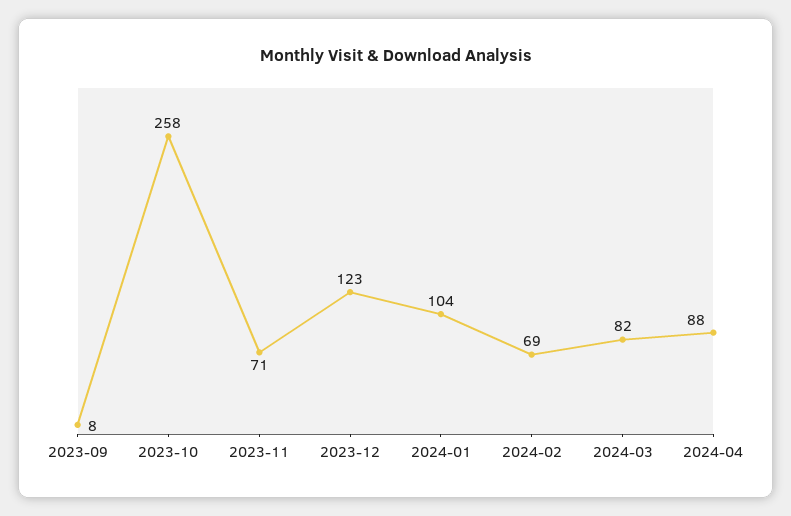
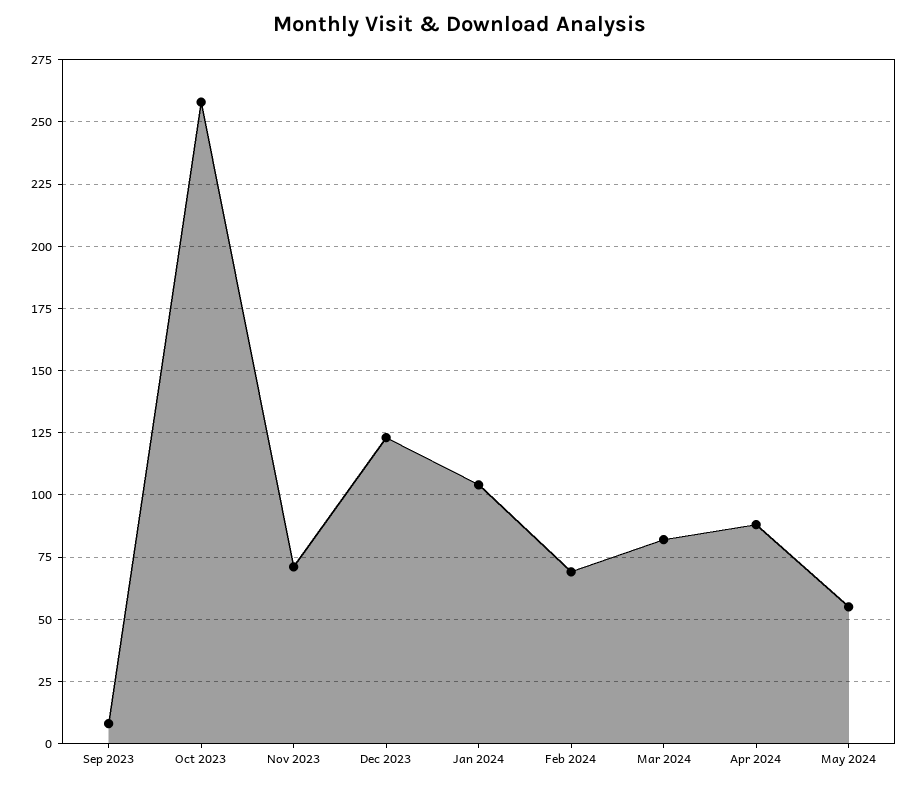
May 2024: none -> 55

